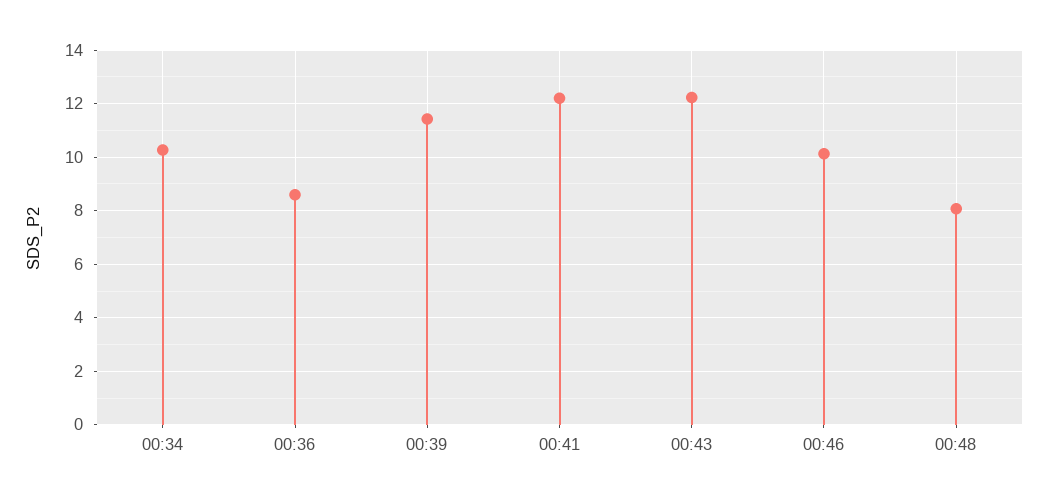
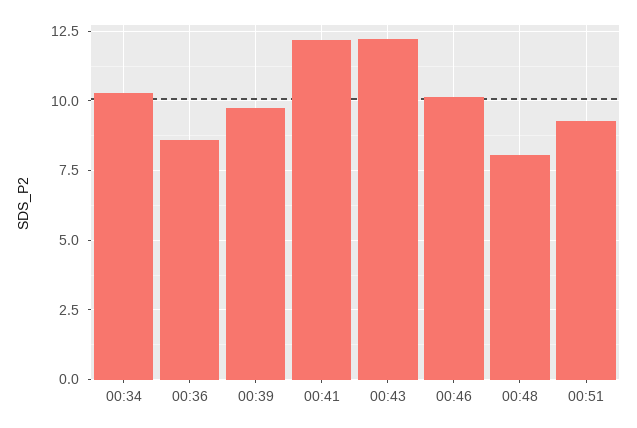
00:39: 11.5 -> 9.75
00:51: none -> 9.25

